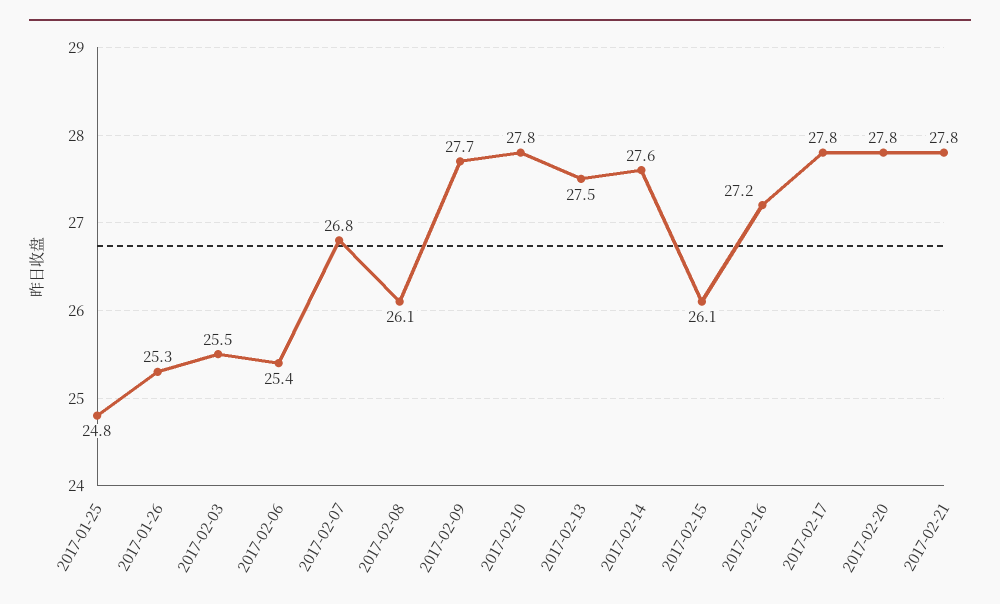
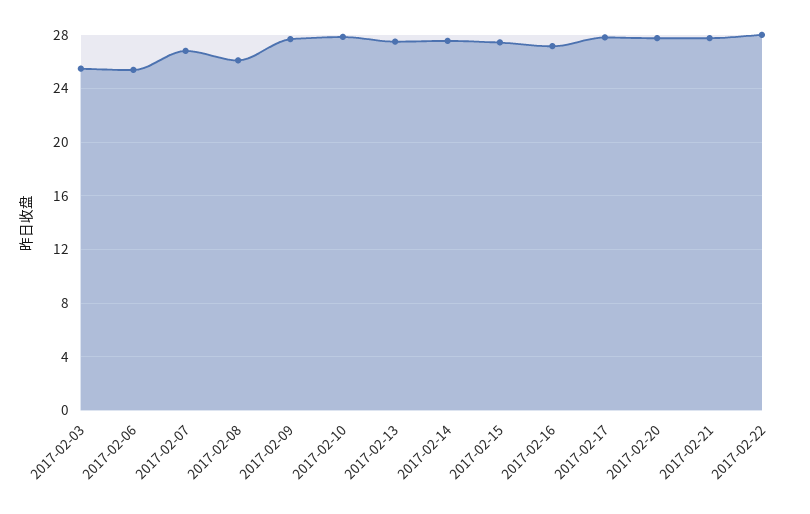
2017-01-25: 24.8 -> none
2017-01-26: 25.3 -> none
2017-02-15: 26.1 -> 27.5
2017-02-22: none -> 28

